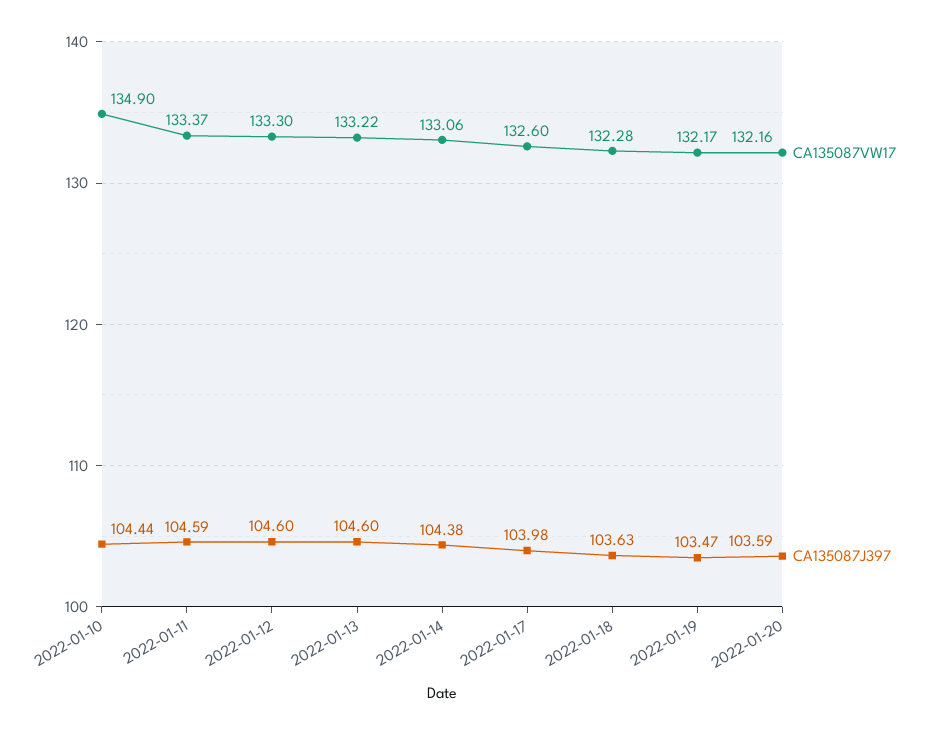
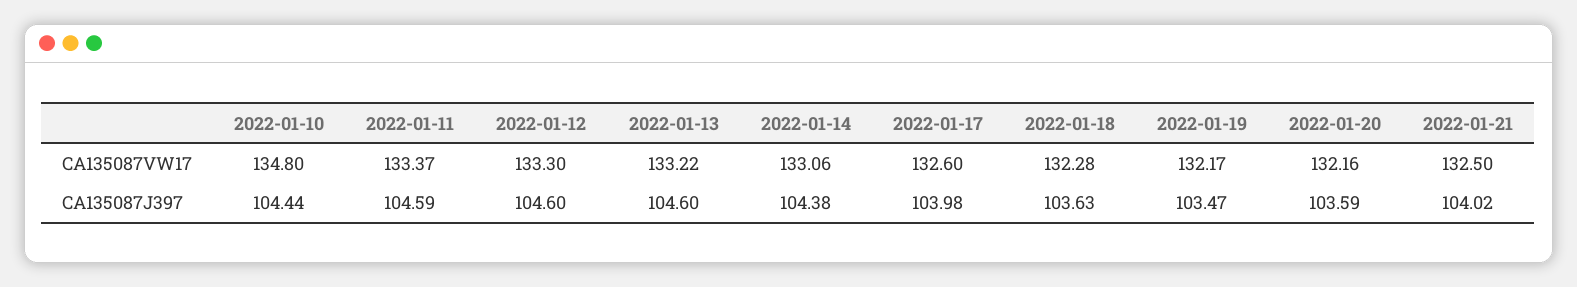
CA135087VW17, 2022-01-10: 134.9 -> 134.8
CA135087VW17, 2022-01-21: none -> 132.5
CA135087J397, 2022-01-21: none -> 104.02

